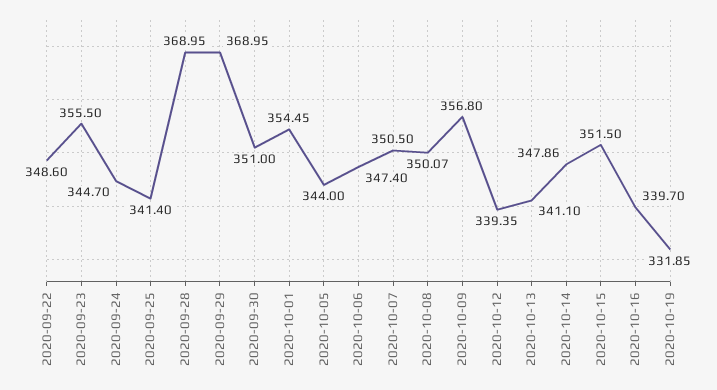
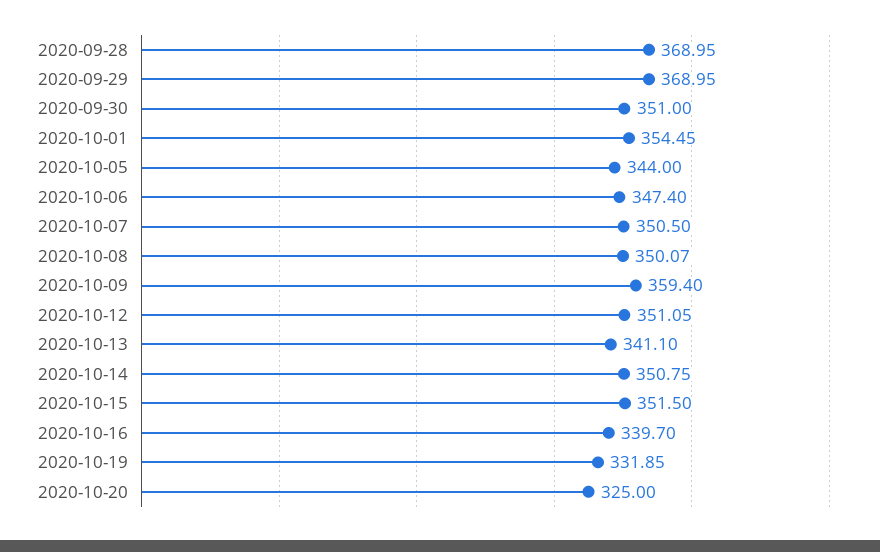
2020-09-22: 348.6 -> none
2020-09-23: 355.5 -> none
2020-09-24: 344.7 -> none
2020-09-25: 341.4 -> none
2020-10-09: 356.8 -> 359.4
2020-10-12: 339.35 -> 351.05
2020-10-14: 347.86 -> 350.75
2020-10-20: none -> 325

